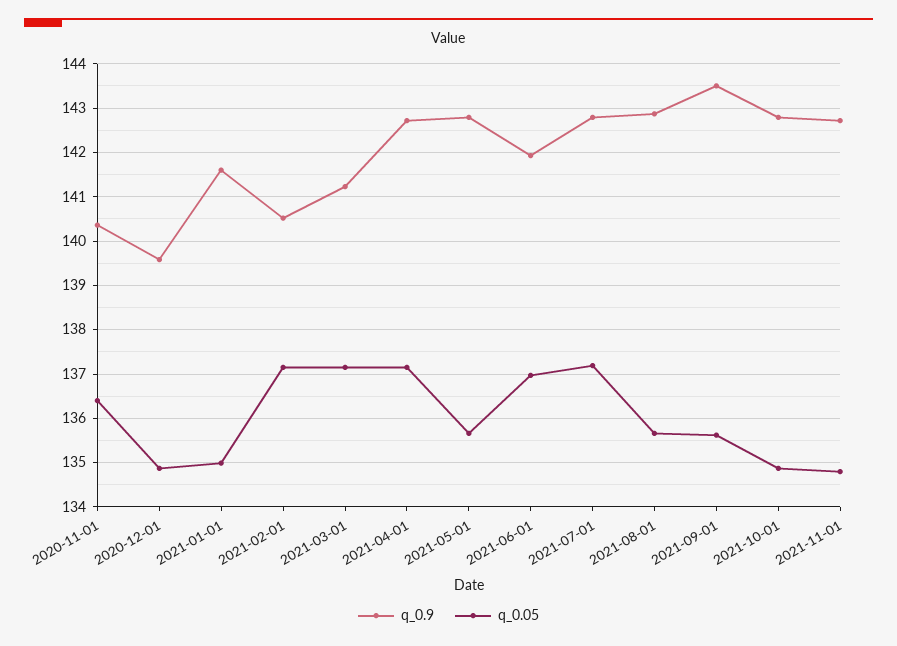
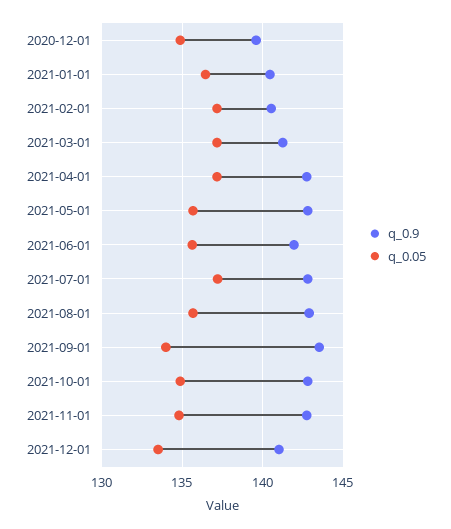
q_0.9, 2020-11-01: 140.4 -> none
q_0.05, 2020-11-01: 136.4 -> none
q_0.9, 2021-01-01: 141.6 -> 140.5
q_0.05, 2021-01-01: 135 -> 136.5
q_0.05, 2021-06-01: 137 -> 135.5
q_0.05, 2021-09-01: 135.6 -> 134
q_0.9, 2021-12-01: none -> 141
q_0.05, 2021-12-01: none -> 133.5

